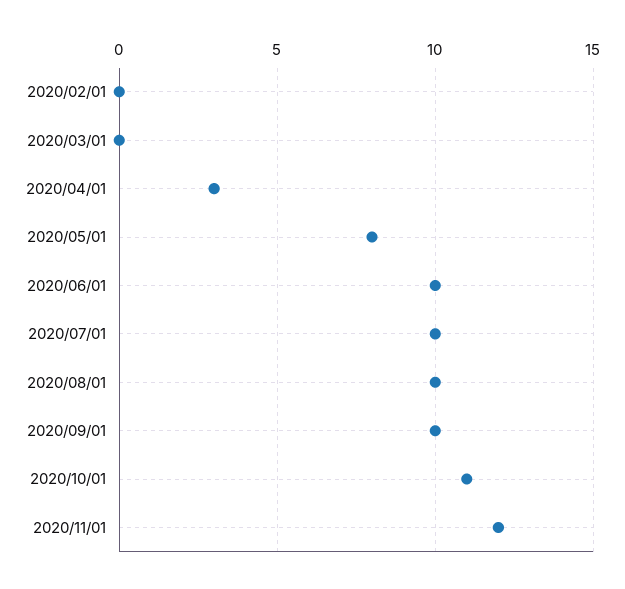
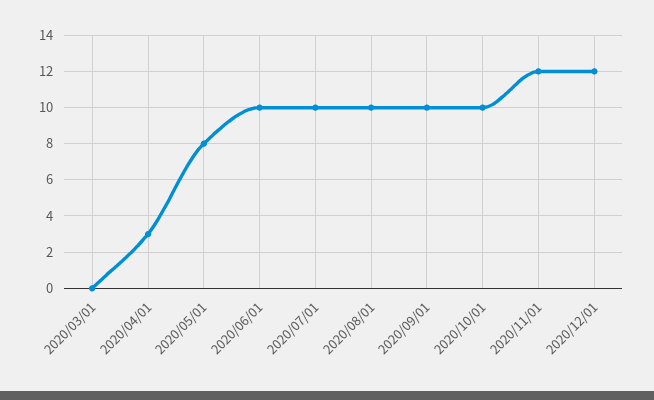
2020/02/01: 0 -> none
2020/10/01: 11 -> 10
2020/12/01: none -> 12

